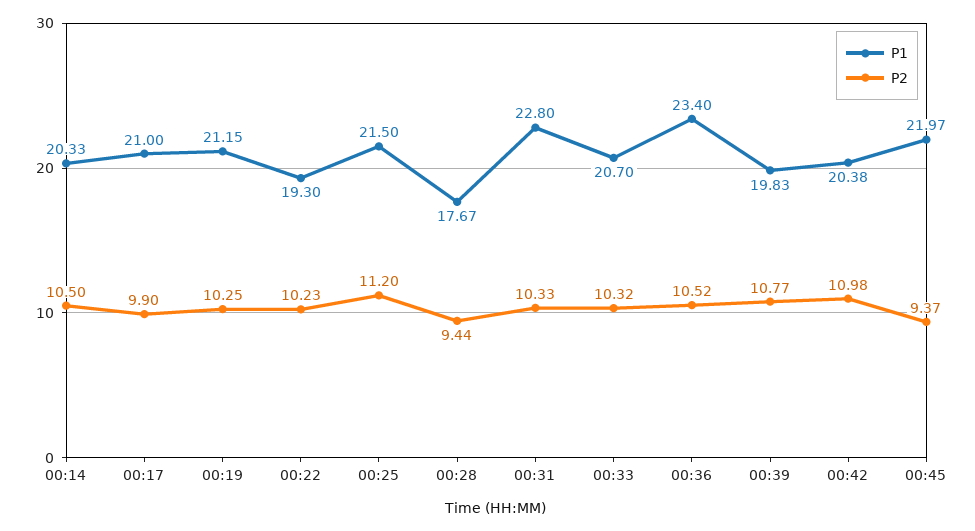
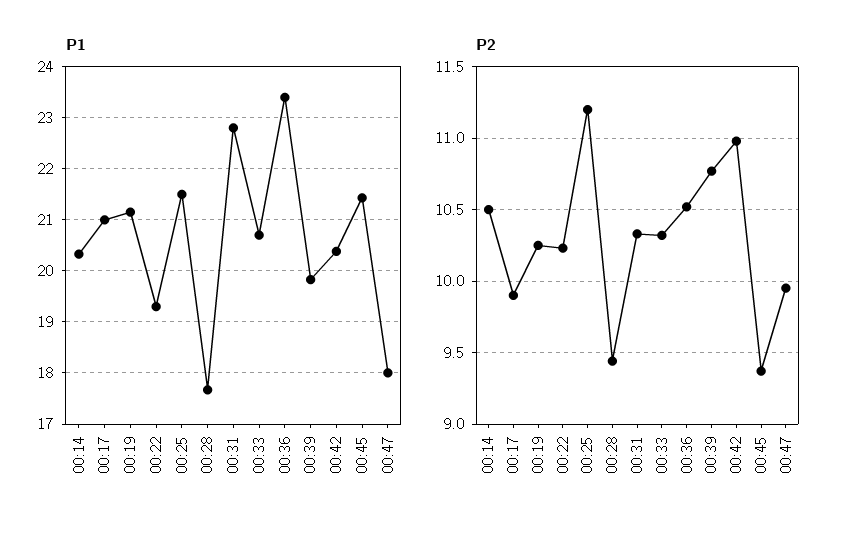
P1, 00:45: 21.97 -> 21.4
P1, 00:47: none -> 18
P2, 00:47: none -> 9.95

